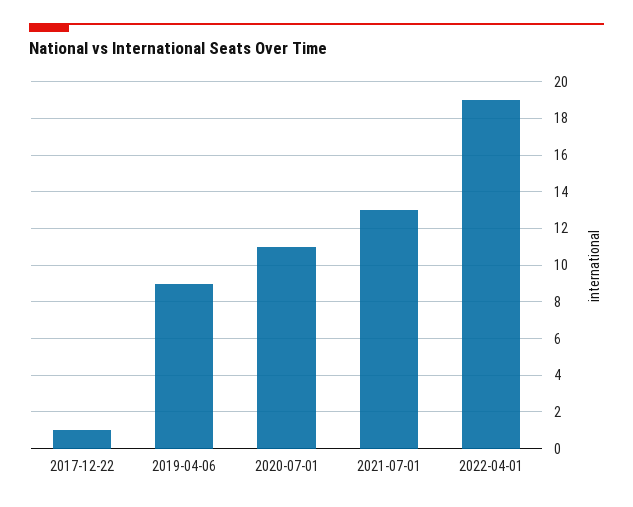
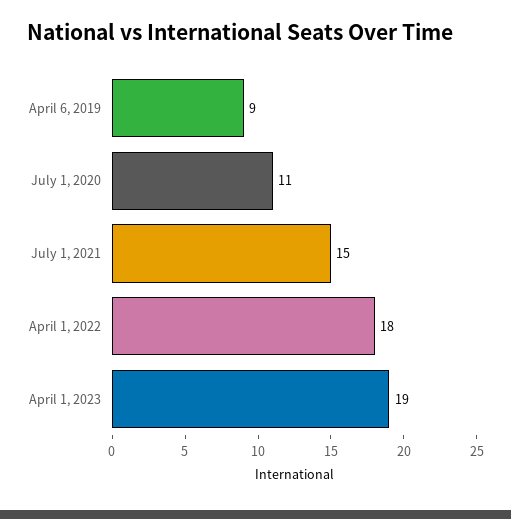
2017-12-22: 1 -> none
2021-07-01: 13 -> 15
2022-04-01: 19 -> 18
April 1, 2023: none -> 19

